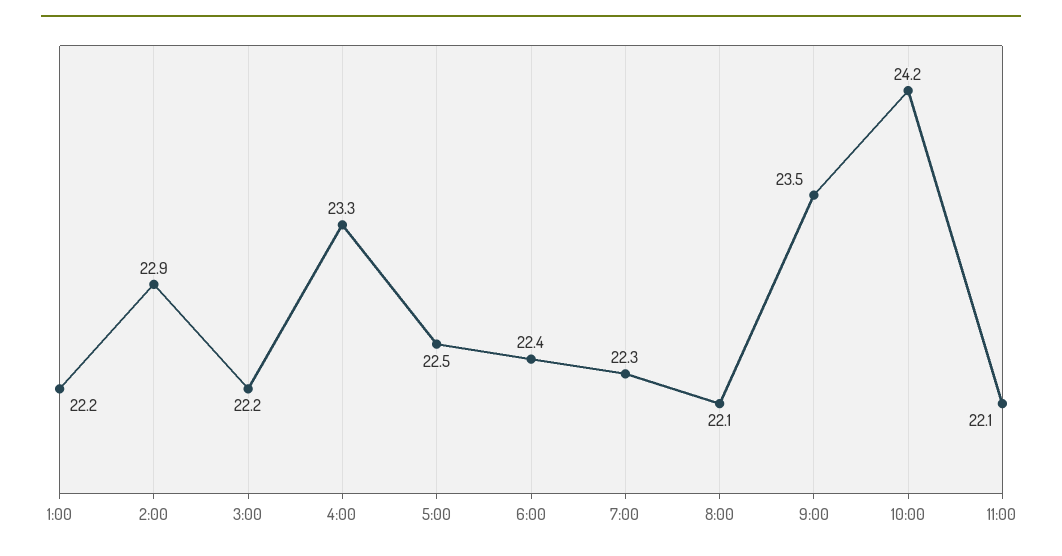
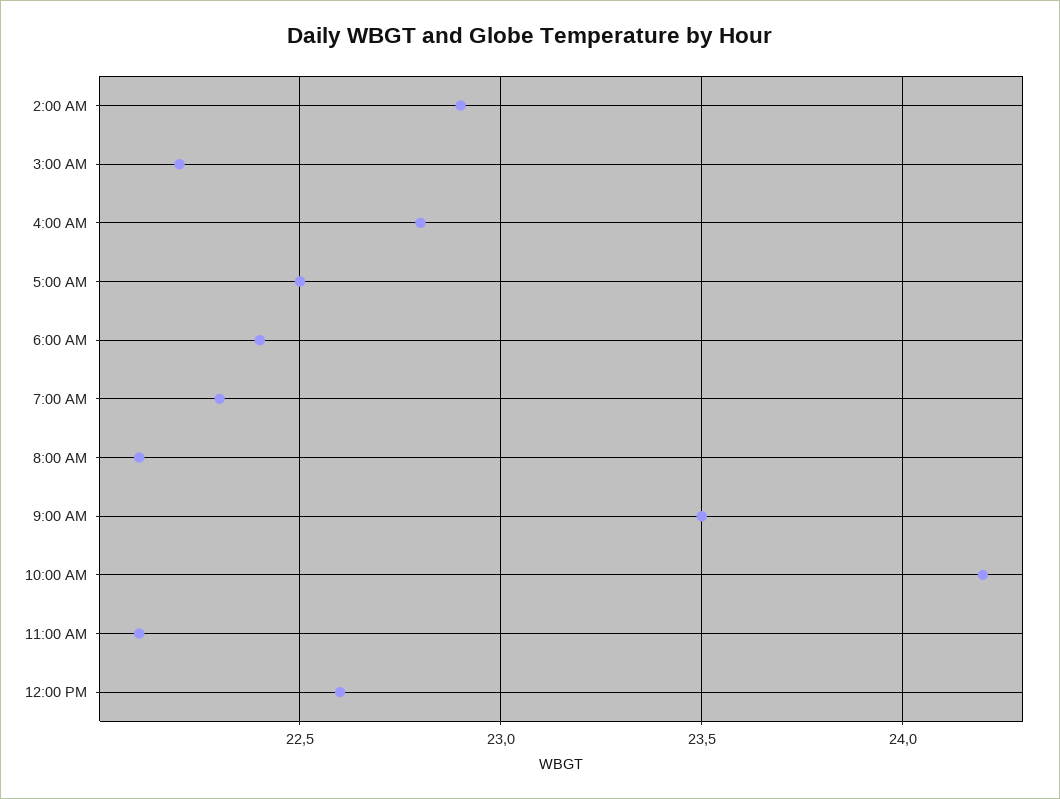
1:00: 22.2 -> none
4:00: 23.3 -> 22.8
12:00 PM: none -> 22.6

